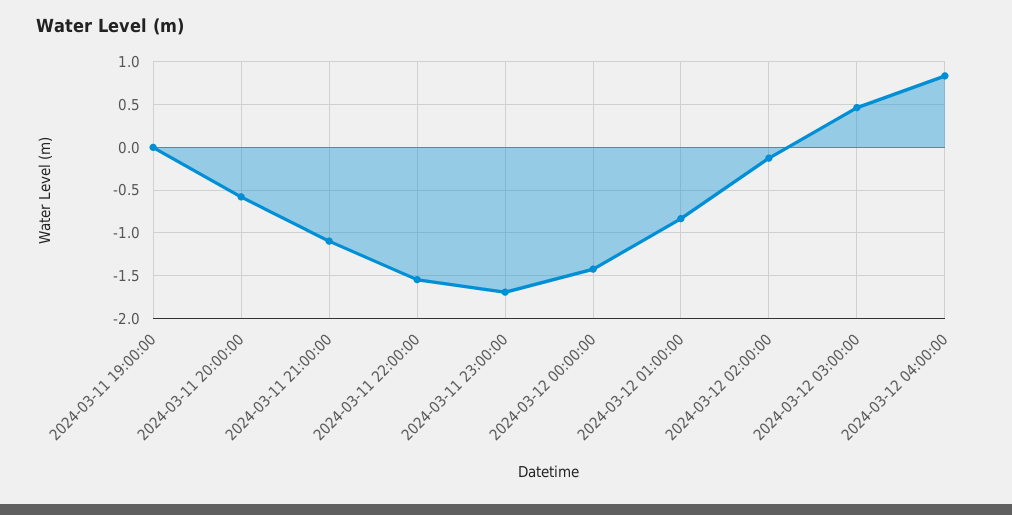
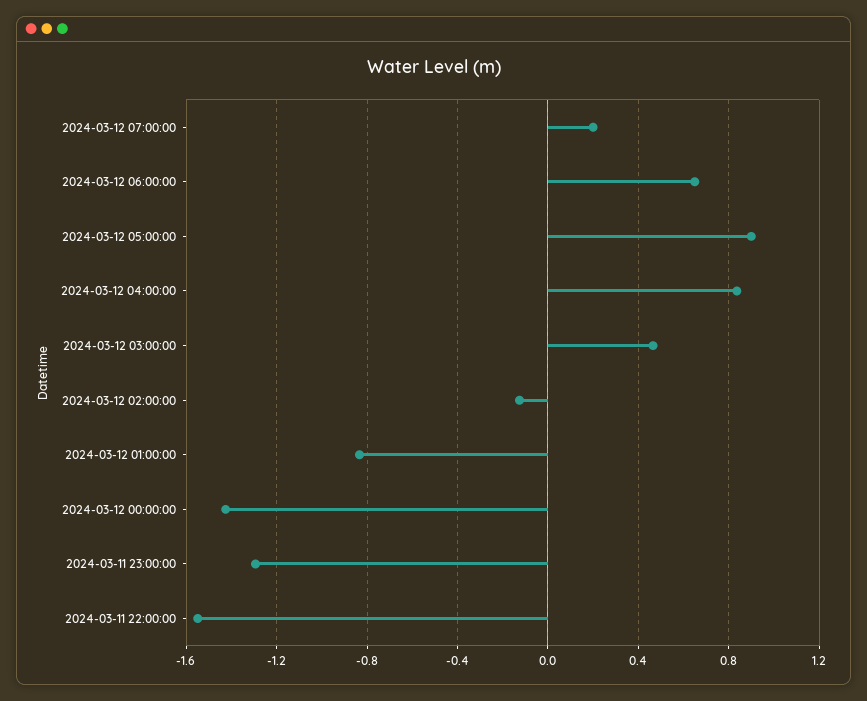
2024-03-11 19:00:00: 0 -> none
2024-03-11 20:00:00: -0.6 -> none
2024-03-11 21:00:00: -1.1 -> none
2024-03-11 23:00:00: -1.7 -> -1.3
2024-03-12 07:00:00: none -> 0.2
2024-03-12 06:00:00: none -> 0.65
2024-03-12 05:00:00: none -> 0.9

